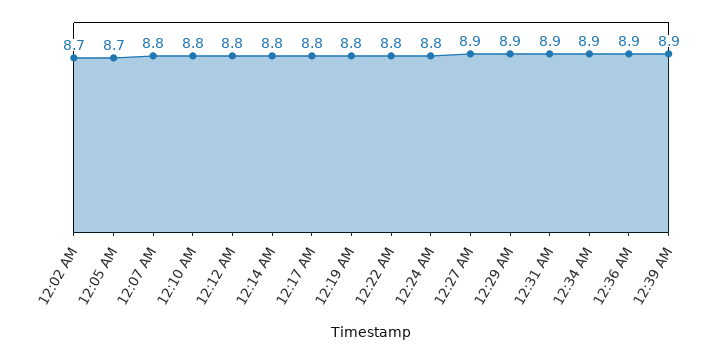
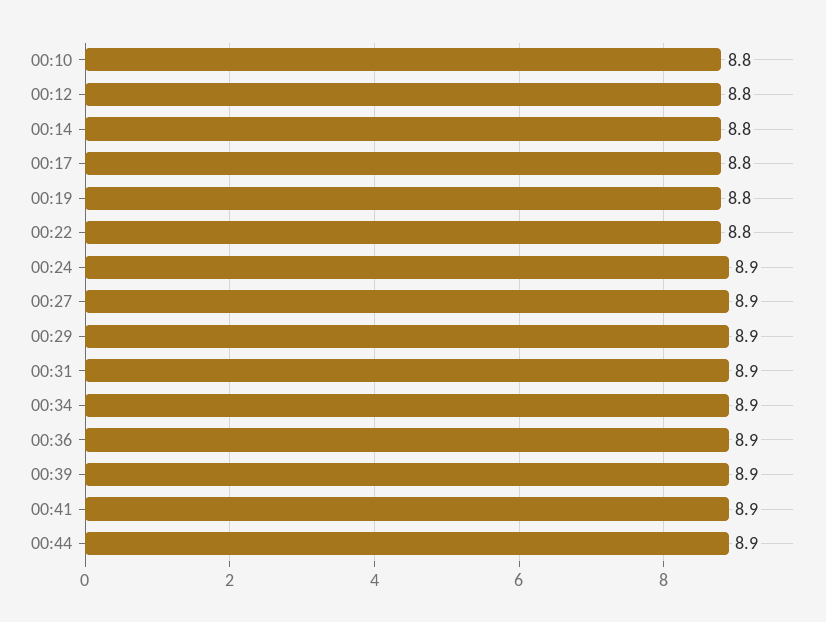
12:02 AM: 8.7 -> none
12:05 AM: 8.7 -> none
12:07 AM: 8.8 -> none
12:24 AM: 8.8 -> 8.9
00:41: none -> 8.9
00:44: none -> 8.9

